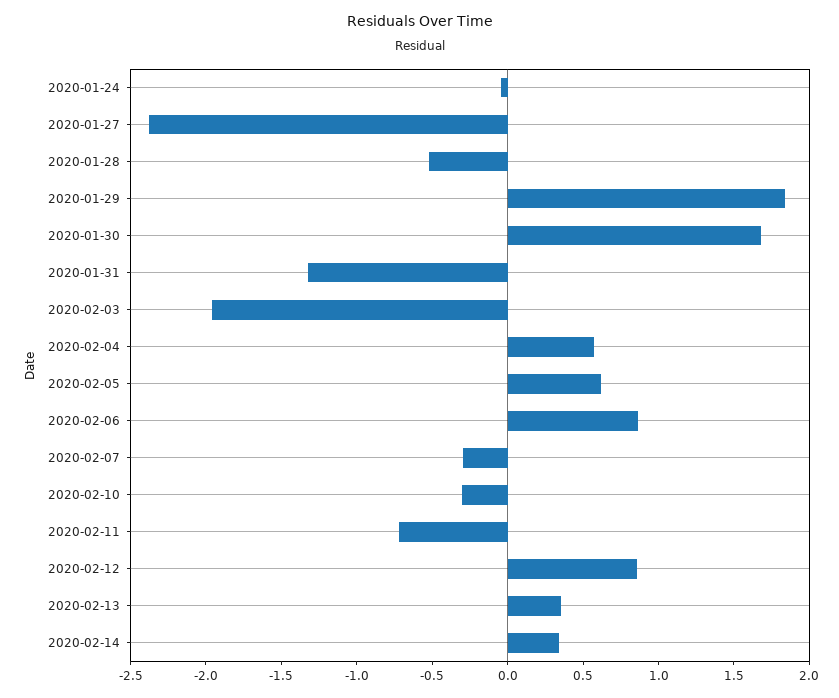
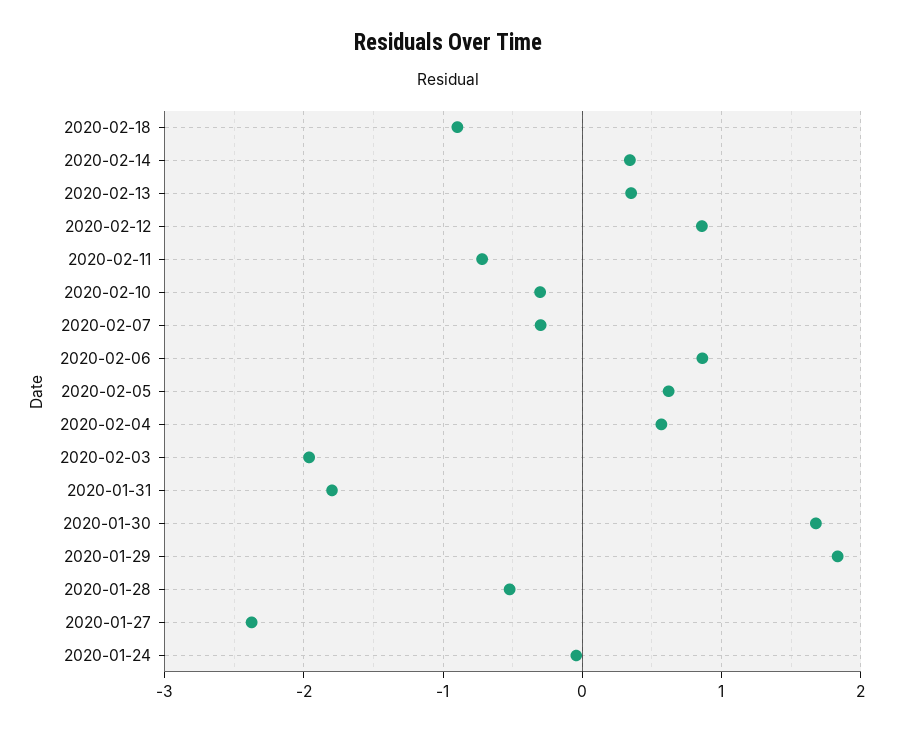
2020-01-31: -1.3 -> -1.8
2020-02-18: none -> -0.9

